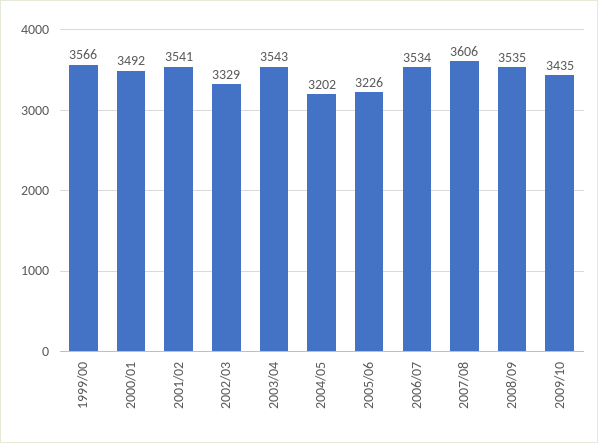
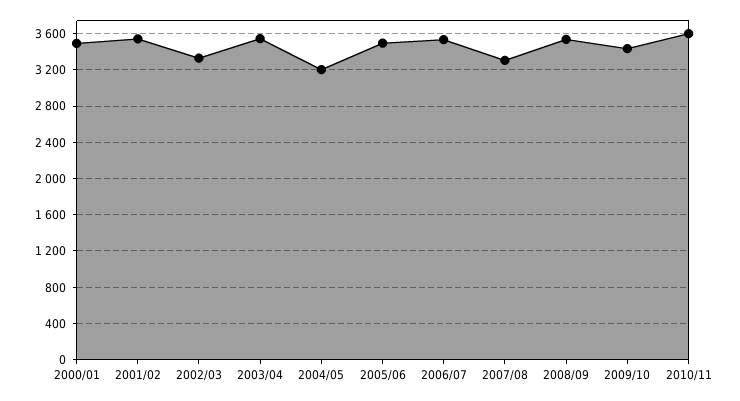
1999/00: 3566 -> none
2005/06: 3226 -> 3500
2007/08: 3606 -> 3300
2010/11: none -> 3600

